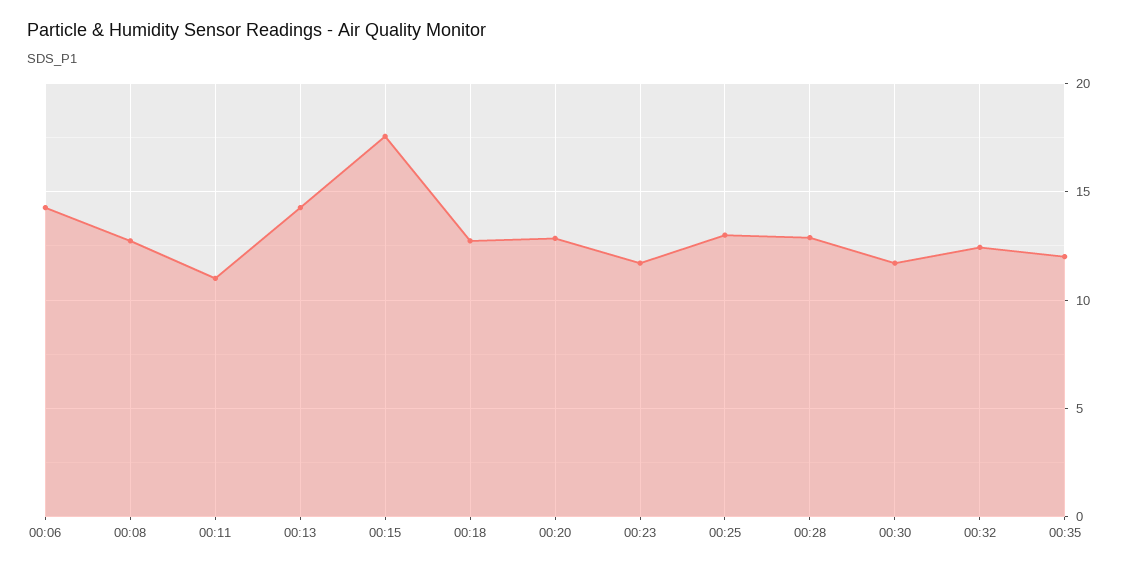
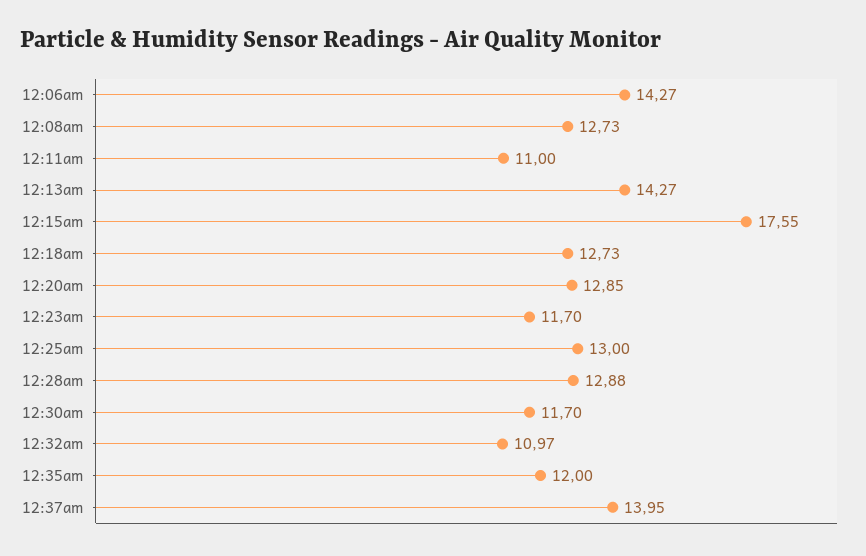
00:32: 12.5 -> 10.97
12:37am: none -> 13.95

